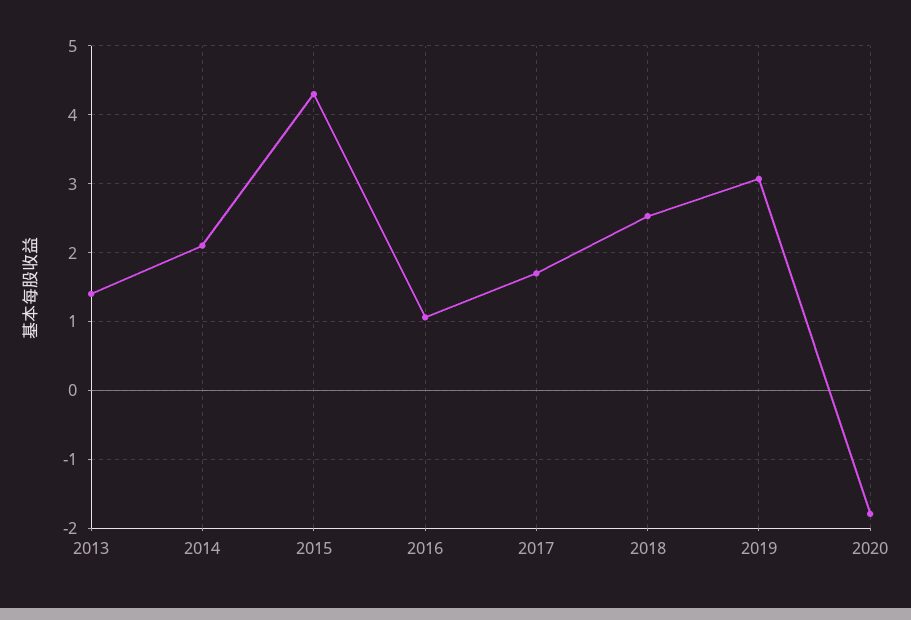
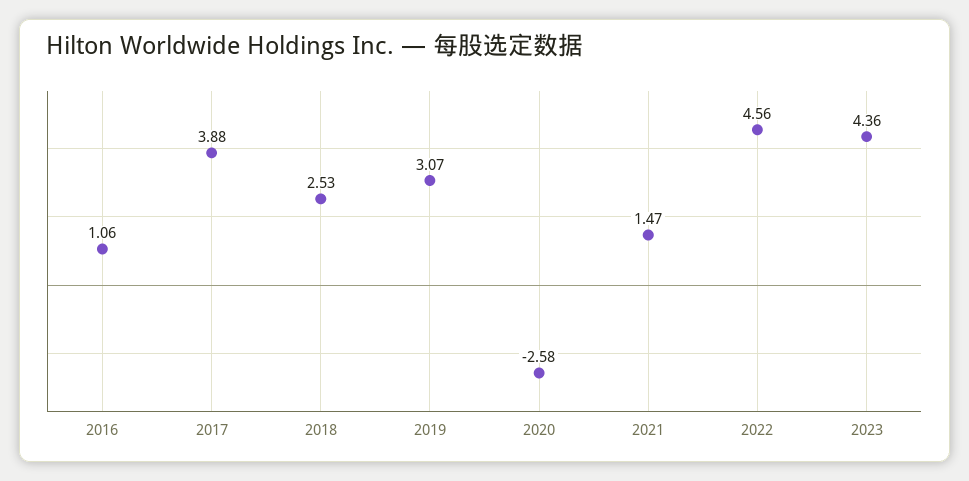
2013: 1.4 -> none
2014: 2.1 -> none
2015: 4.3 -> none
2017: 1.7 -> 3.88
2020: -1.8 -> -2.58
2021: none -> 1.47
2022: none -> 4.56
2023: none -> 4.36

